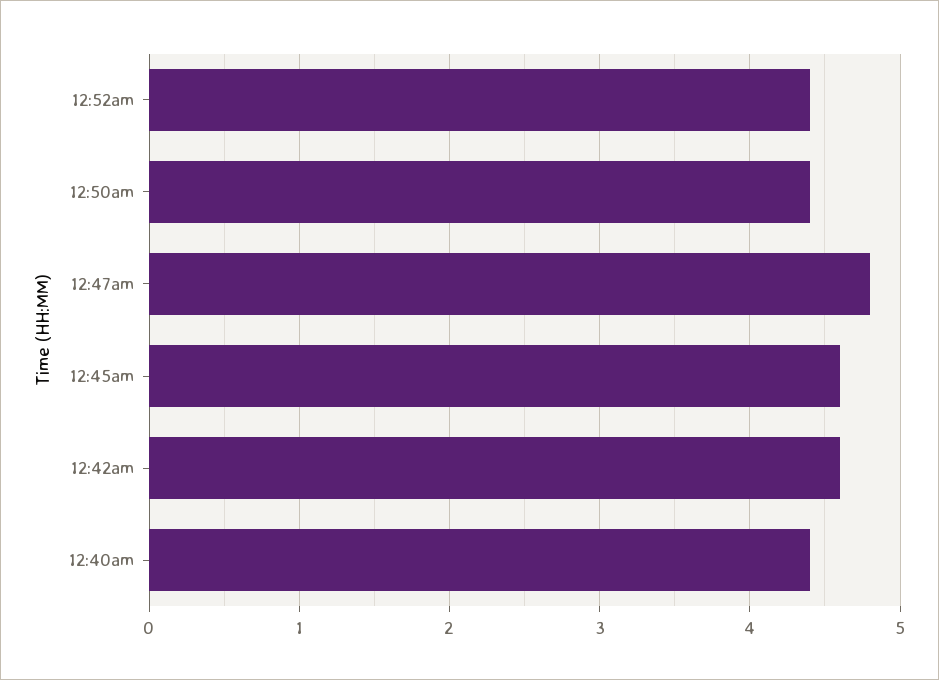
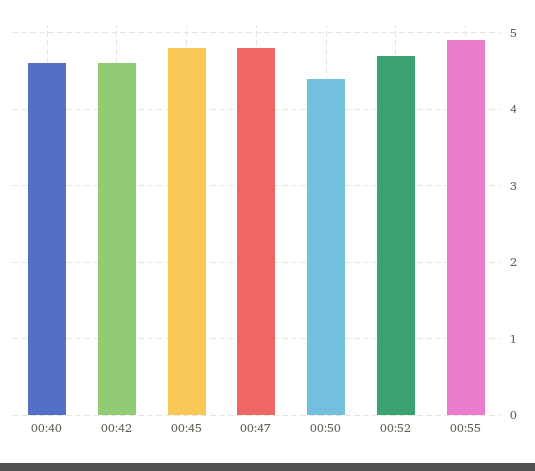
12:52am: 4.4 -> 4.7
12:45am: 4.6 -> 4.8
12:40am: 4.4 -> 4.6
00:55: none -> 4.9

